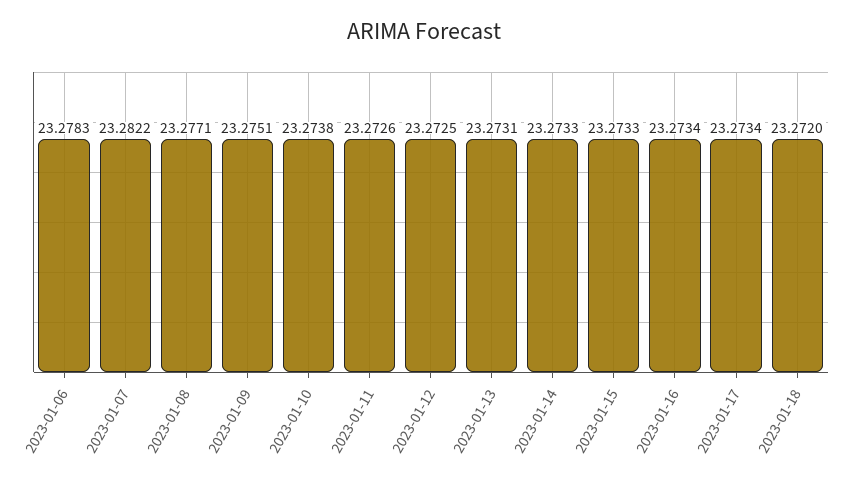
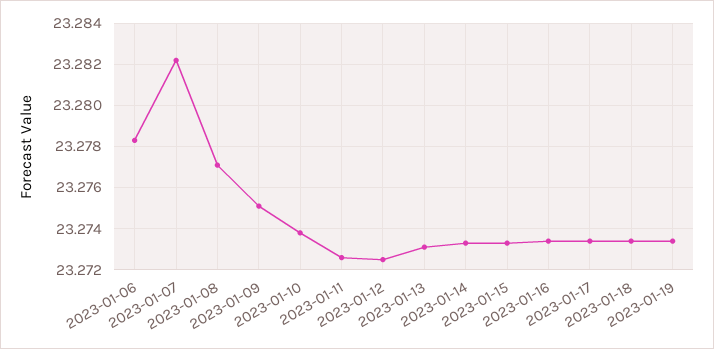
2023-01-18: 23.272 -> 23.2735
2023-01-19: none -> 23.2735

